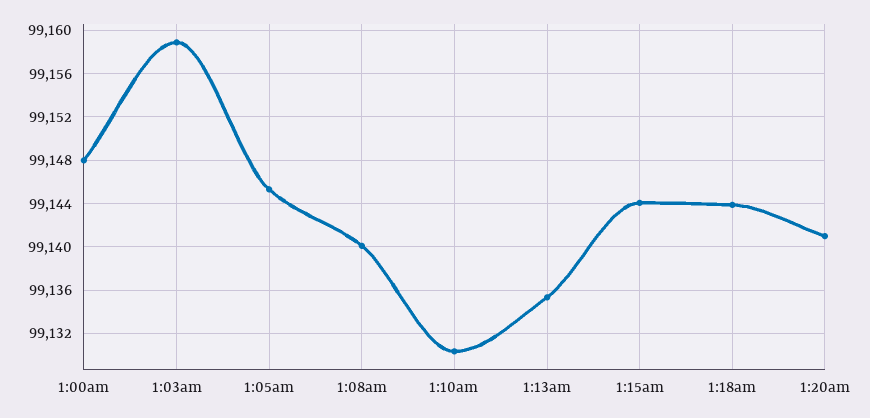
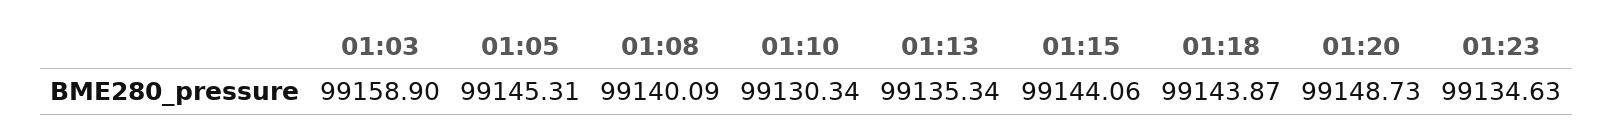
1:00am: 99148 -> none
1:20am: 99141 -> 99148.73
01:23: none -> 99134.63

